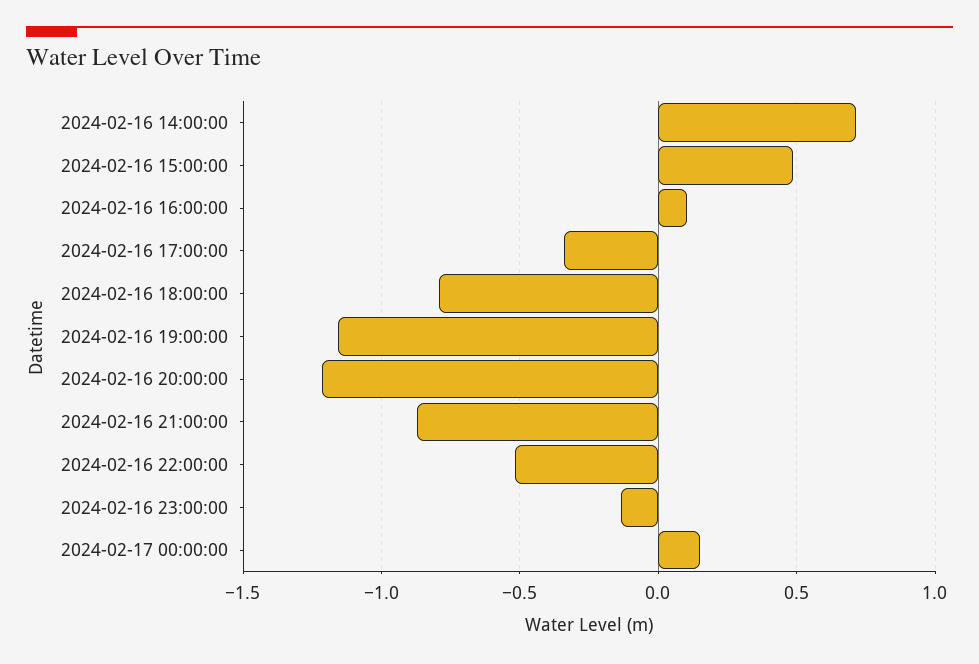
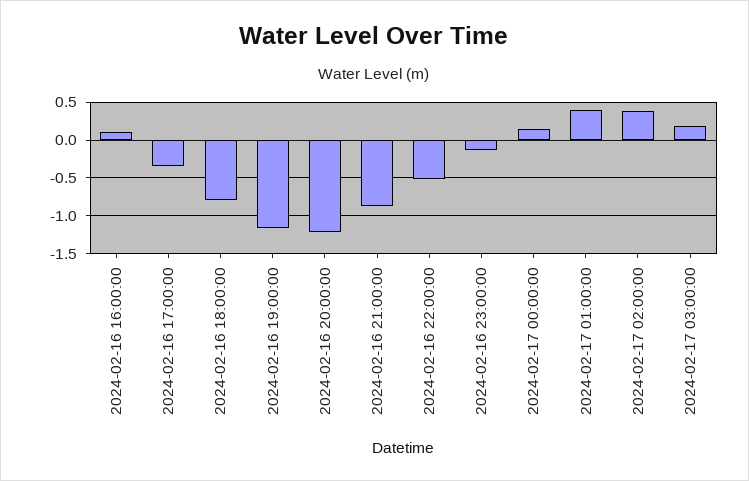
2024-02-16 14:00:00: 0.7 -> none
2024-02-16 15:00:00: 0.5 -> none
2024-02-17 01:00:00: none -> 0.4
2024-02-17 02:00:00: none -> 0.4
2024-02-17 03:00:00: none -> 0.2

